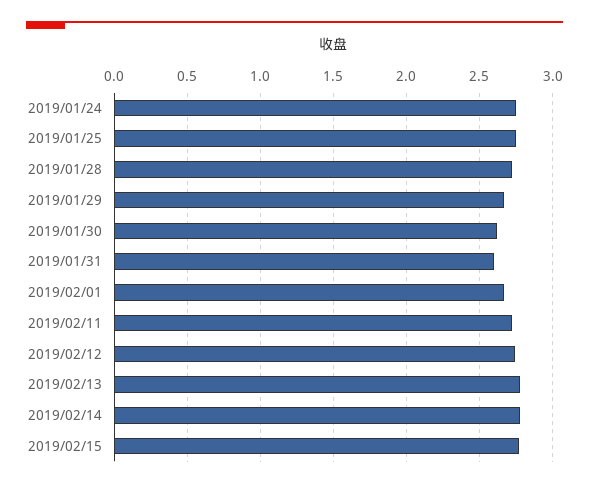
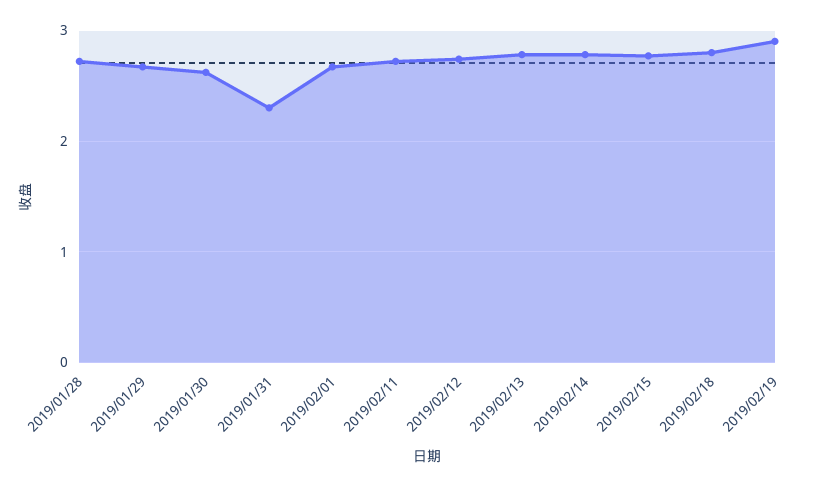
2019/01/24: 2.75 -> none
2019/01/25: 2.75 -> none
2019/01/31: 2.6 -> 2.3
2019/02/18: none -> 2.8
2019/02/19: none -> 2.9

